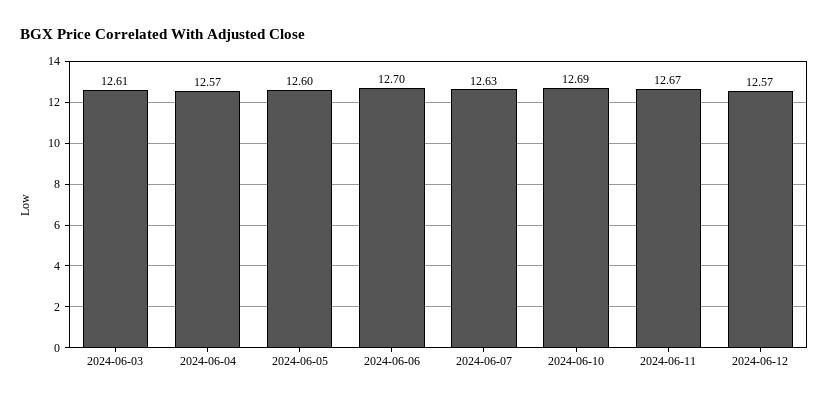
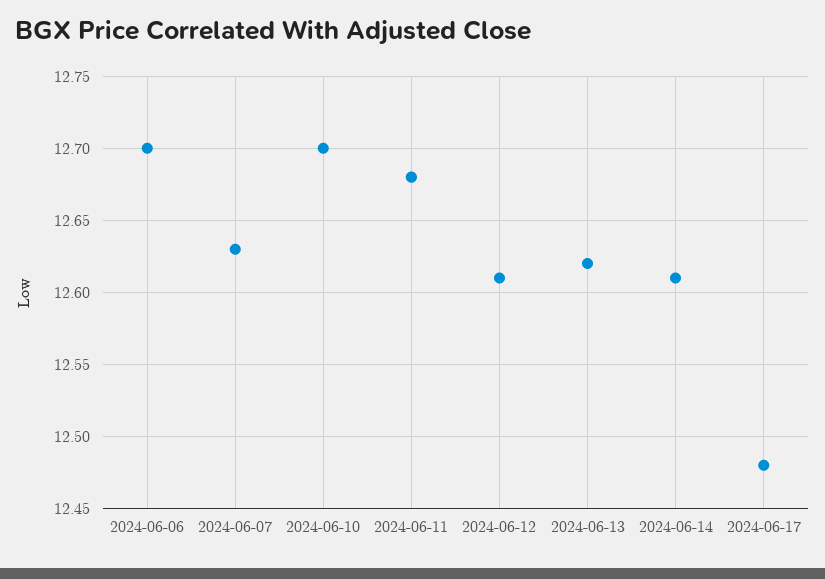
2024-06-03: 12.61 -> none
2024-06-04: 12.57 -> none
2024-06-05: 12.6 -> none
2024-06-10: 12.69 -> 12.7
2024-06-11: 12.67 -> 12.68
2024-06-12: 12.57 -> 12.61
2024-06-13: none -> 12.62
2024-06-14: none -> 12.61
2024-06-17: none -> 12.48

